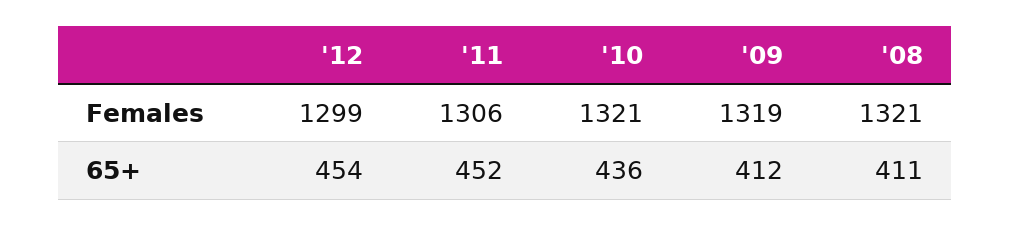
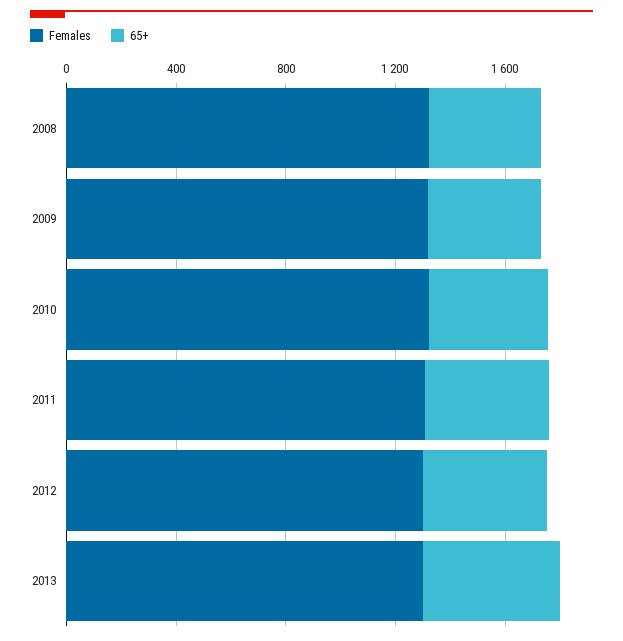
Females, 2013: none -> 1300
65+, 2013: none -> 500

